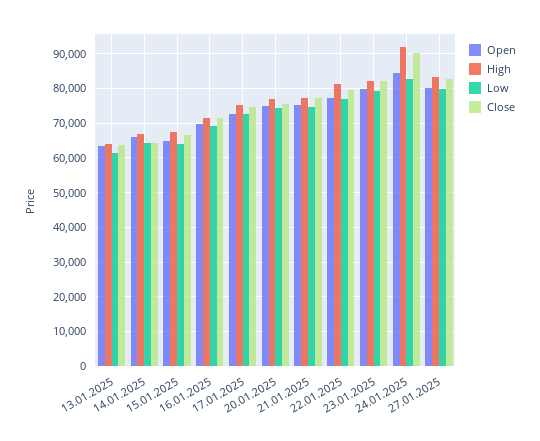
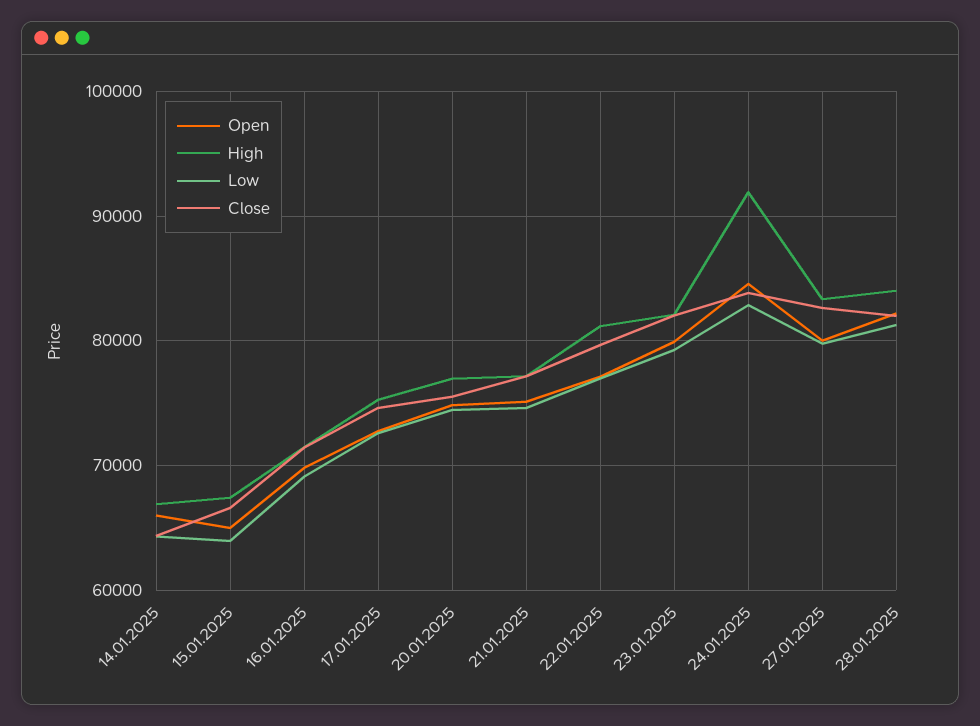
Open, 13.01.2025: 64000 -> none
High, 13.01.2025: 64000 -> none
Low, 13.01.2025: 62000 -> none
Close, 13.01.2025: 64000 -> none
Close, 24.01.2025: 90000 -> 84000
Open, 28.01.2025: none -> 82000
High, 28.01.2025: none -> 84000
Low, 28.01.2025: none -> 81000
Close, 28.01.2025: none -> 82000

